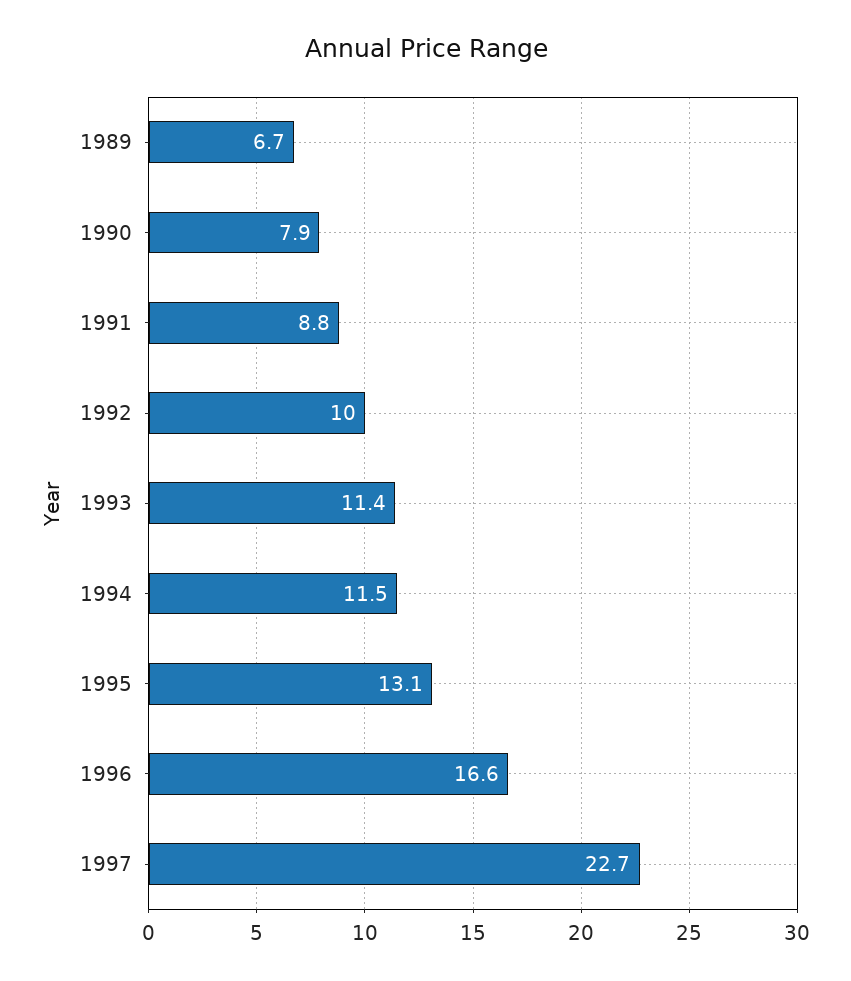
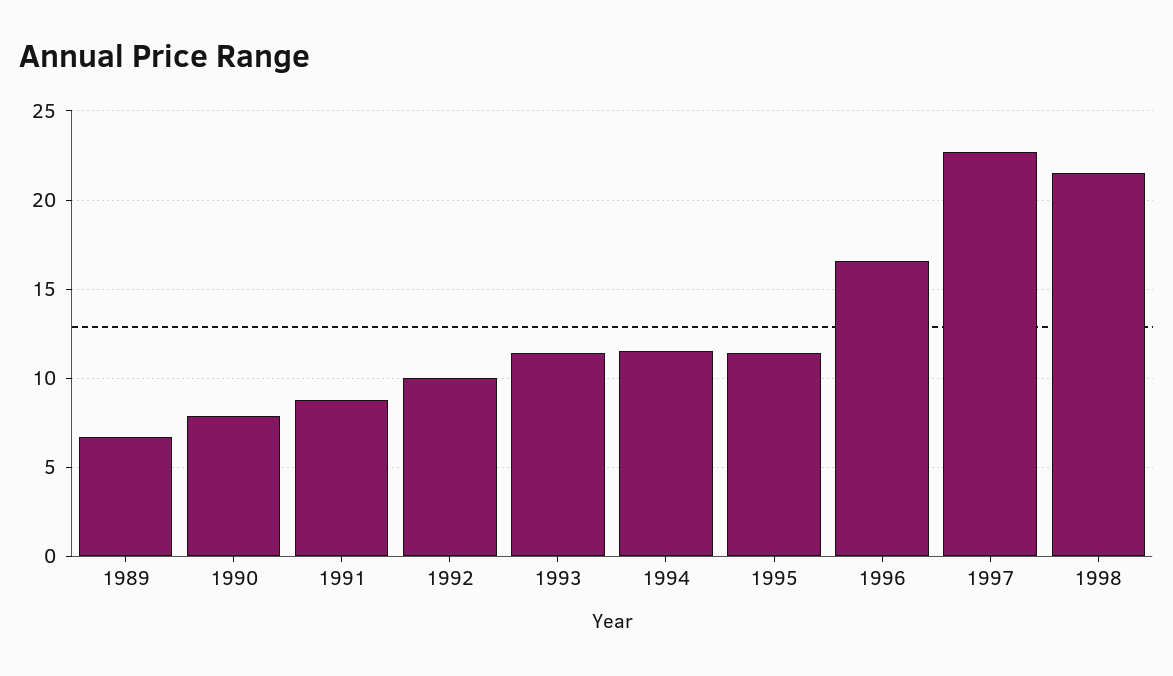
1995: 13.1 -> 11.5
1998: none -> 21.5

